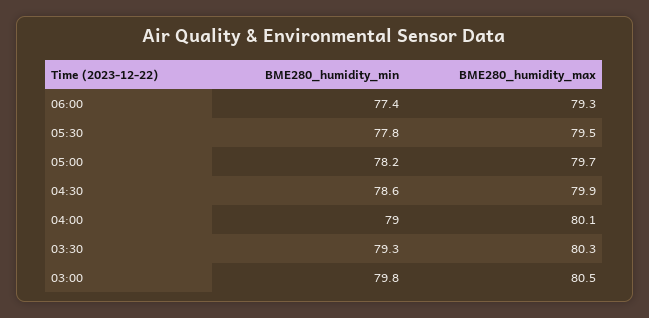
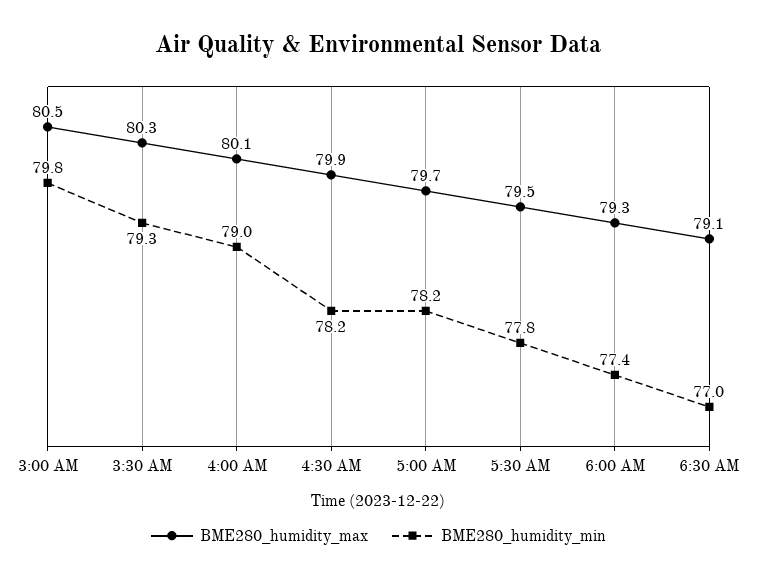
BME280_humidity_min, 04:30: 78.6 -> 78.2
BME280_humidity_max, 6:30 AM: none -> 79.1
BME280_humidity_min, 6:30 AM: none -> 77

